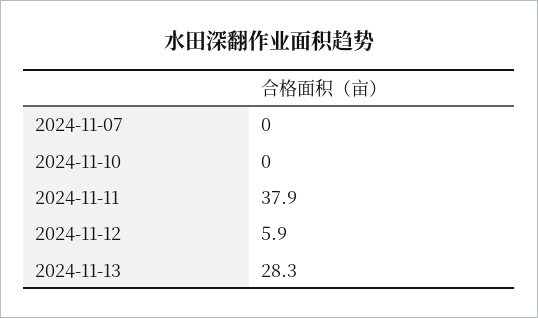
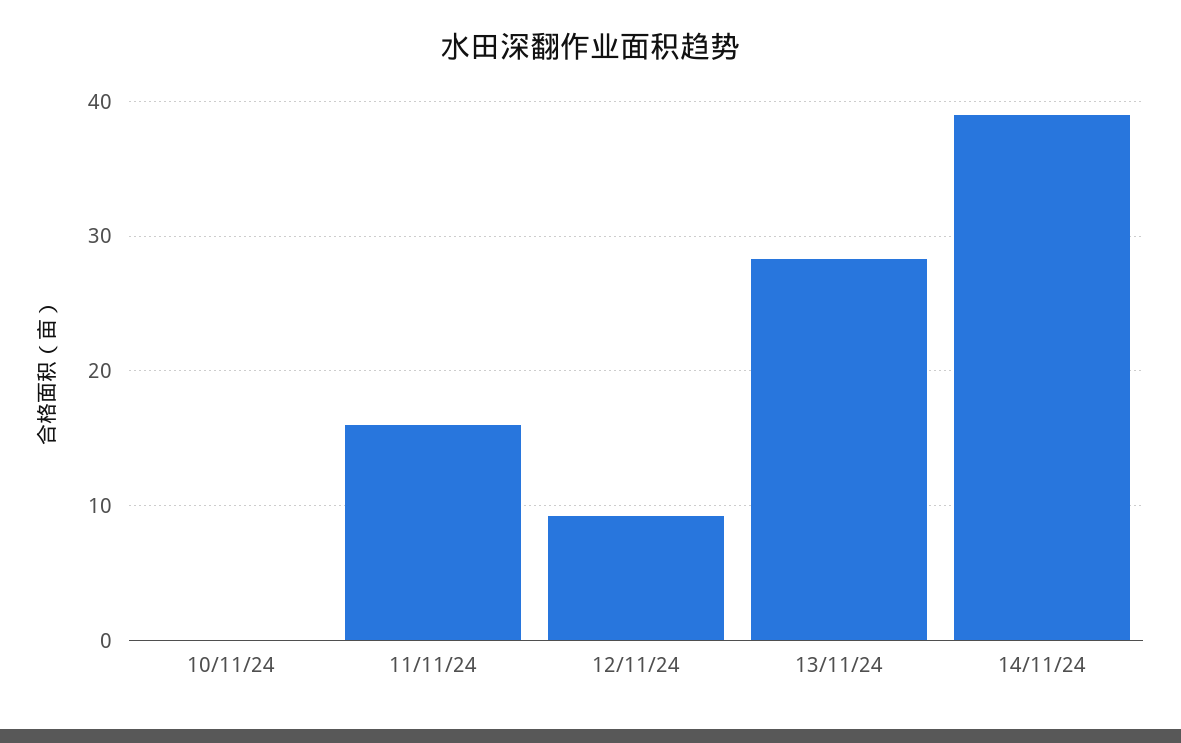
2024-11-07: 0 -> none
2024-11-11: 37.9 -> 16
2024-11-12: 5.9 -> 9
14/11/24: none -> 39

